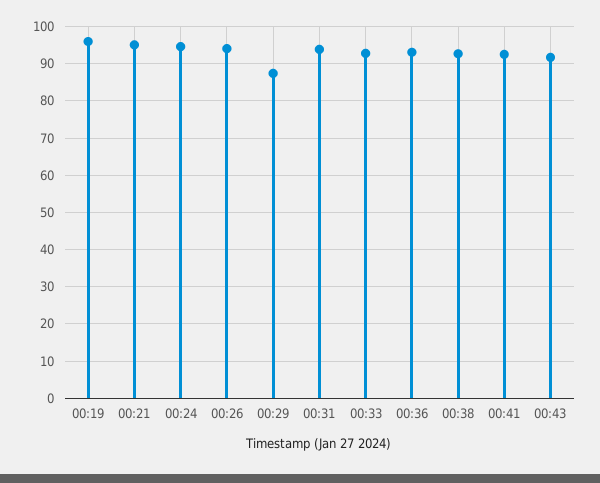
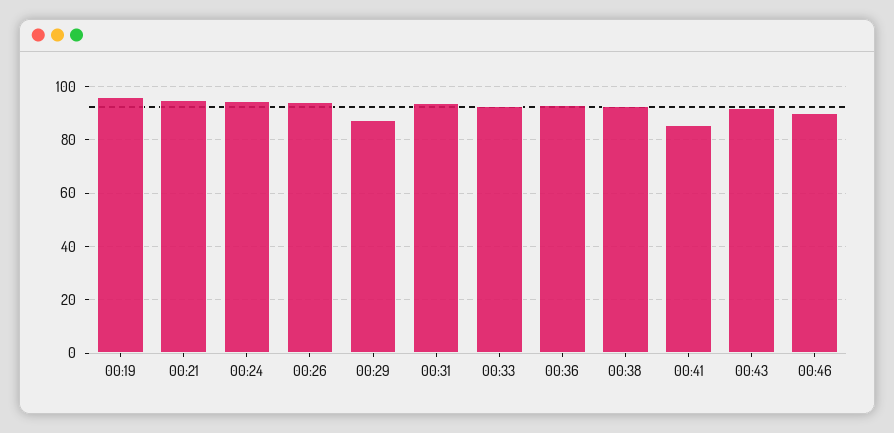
00:41: 92 -> 85
00:46: none -> 90

